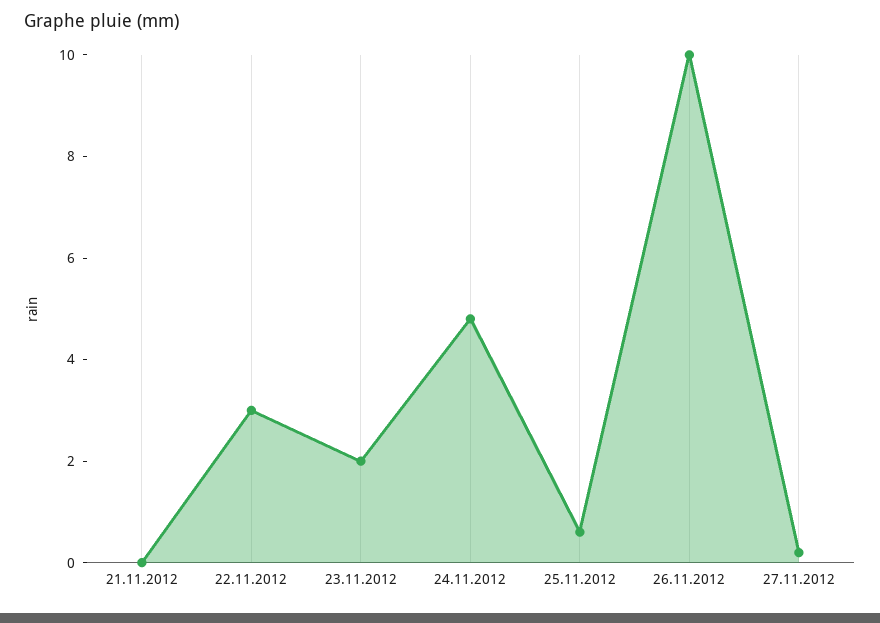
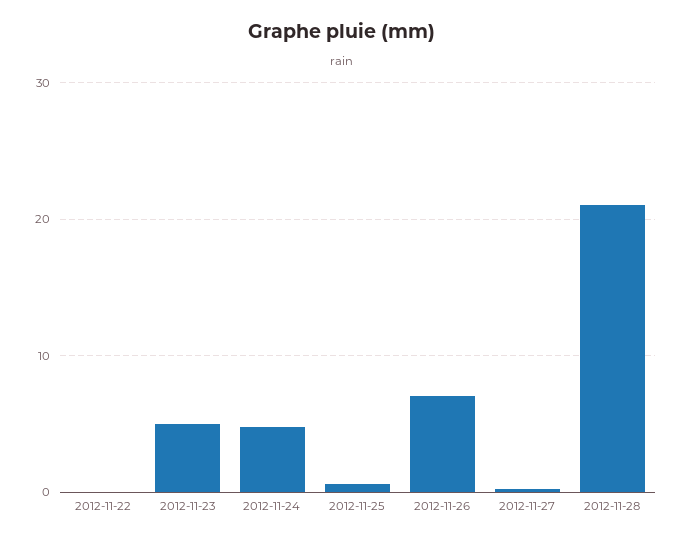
21.11.2012: 0 -> none
22.11.2012: 3 -> 0
23.11.2012: 2 -> 5
26.11.2012: 10 -> 7
2012-11-28: none -> 21

